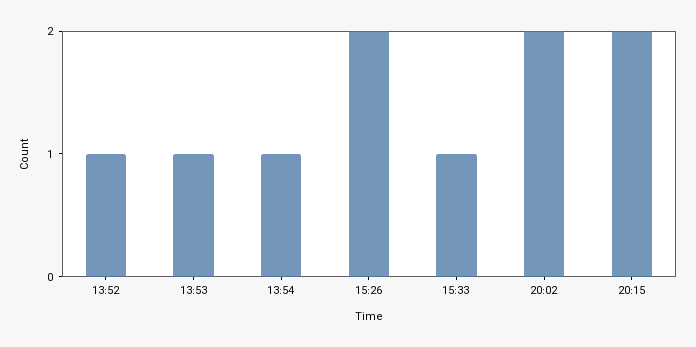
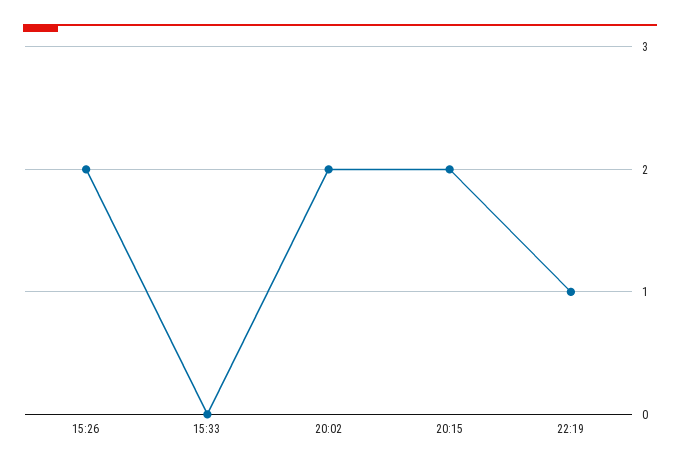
13:52: 1 -> none
13:53: 1 -> none
13:54: 1 -> none
15:33: 1 -> 0
22:19: none -> 1

